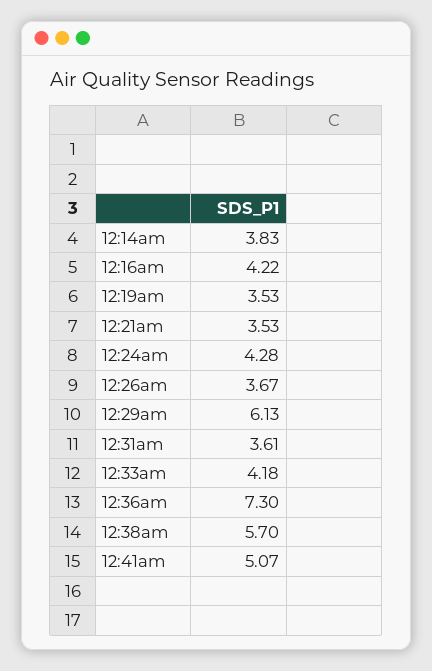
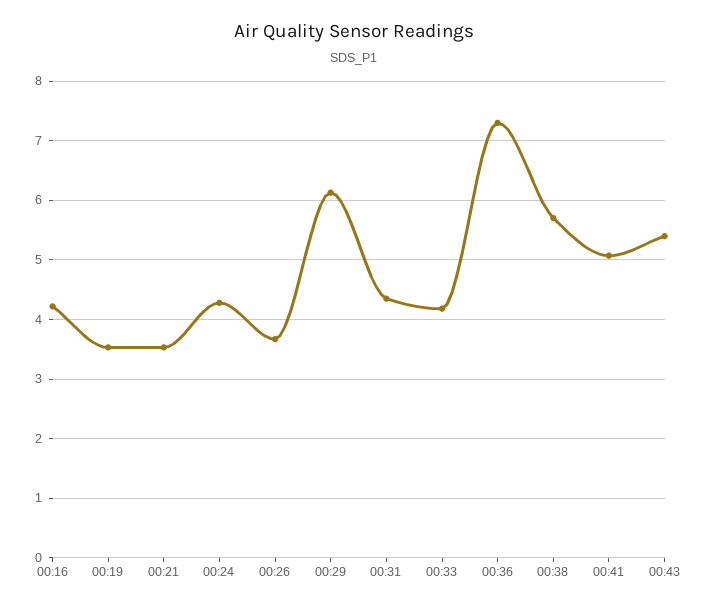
12:14am: 3.83 -> none
12:31am: 3.61 -> 4.4
00:43: none -> 5.4

